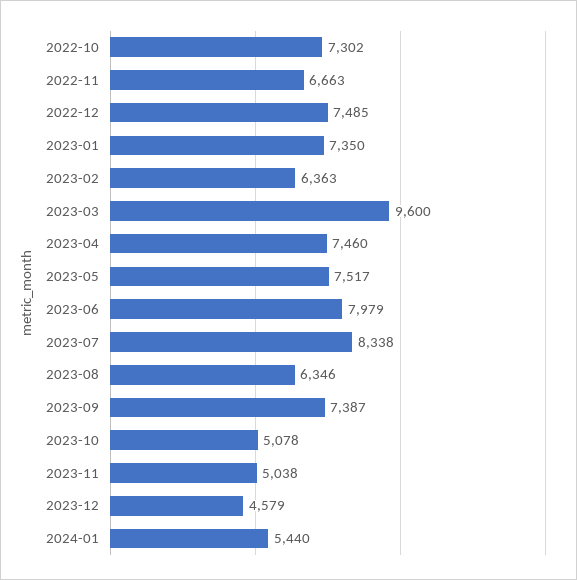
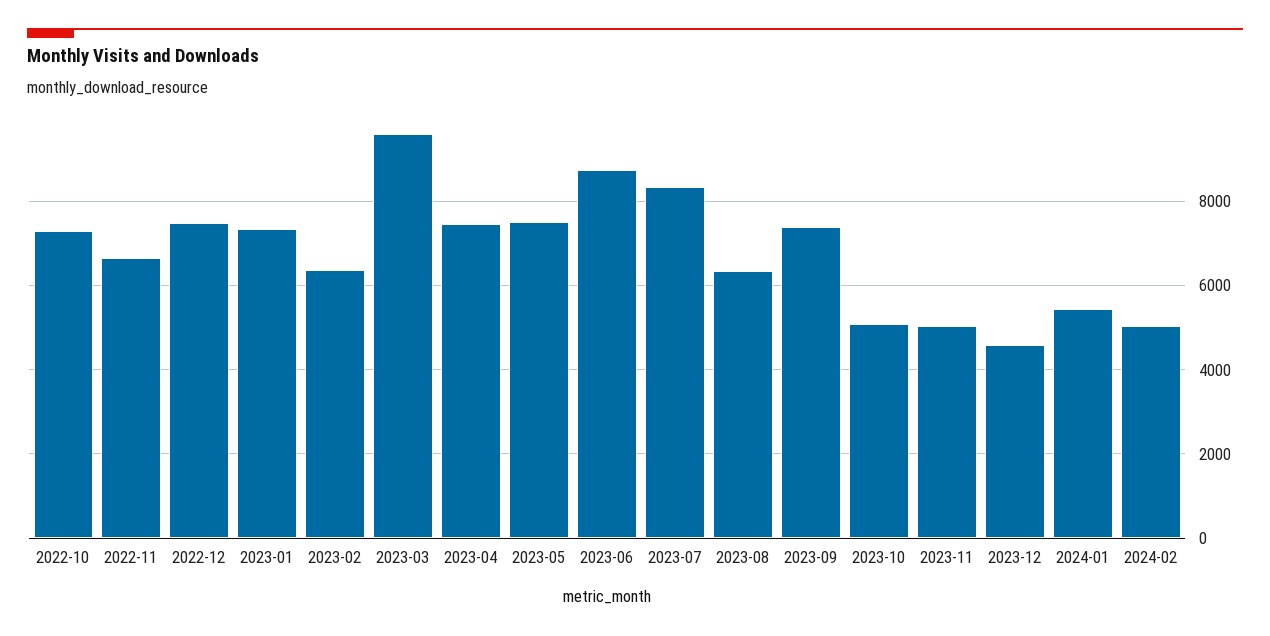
2023-06: 7979 -> 8800
2024-02: none -> 5000

